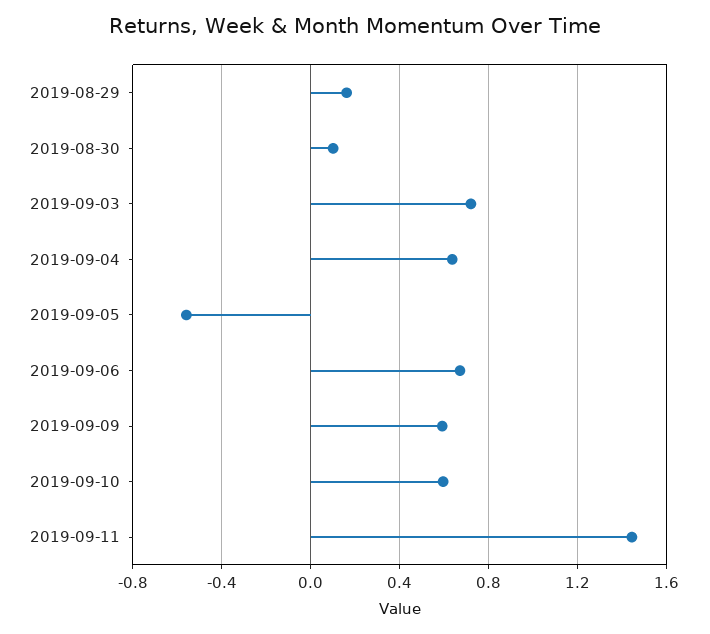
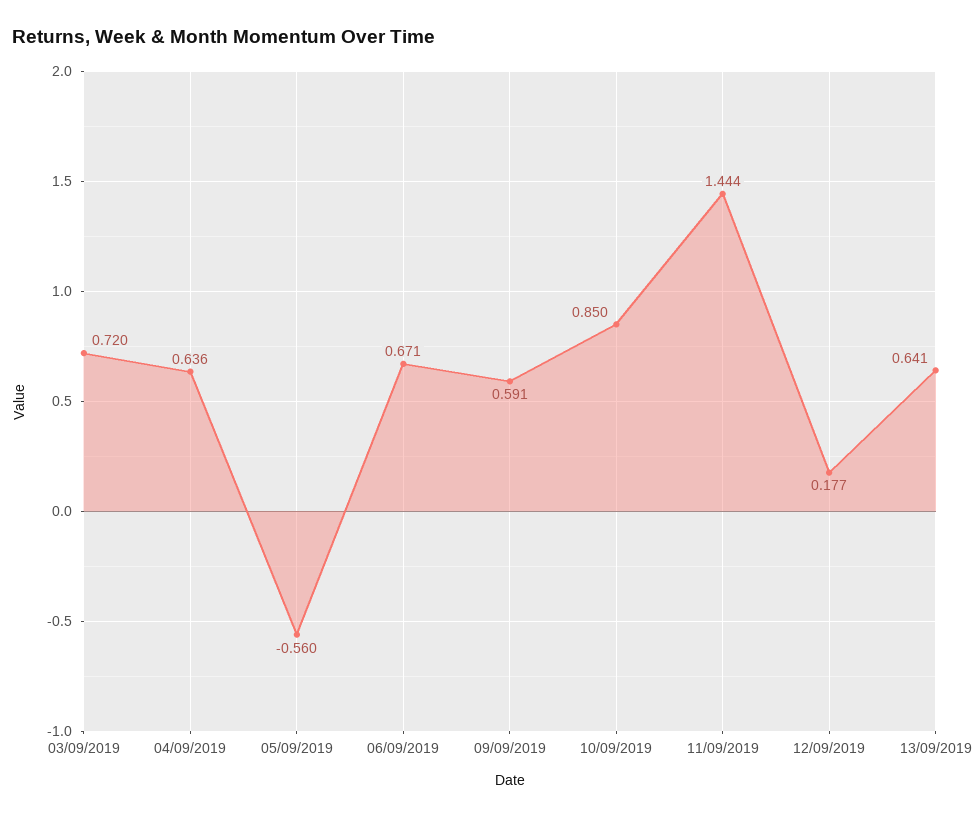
2019-08-29: 0.15 -> none
2019-08-30: 0.1 -> none
2019-09-10: 0.6 -> 0.85
12/09/2019: none -> 0.177
13/09/2019: none -> 0.641

